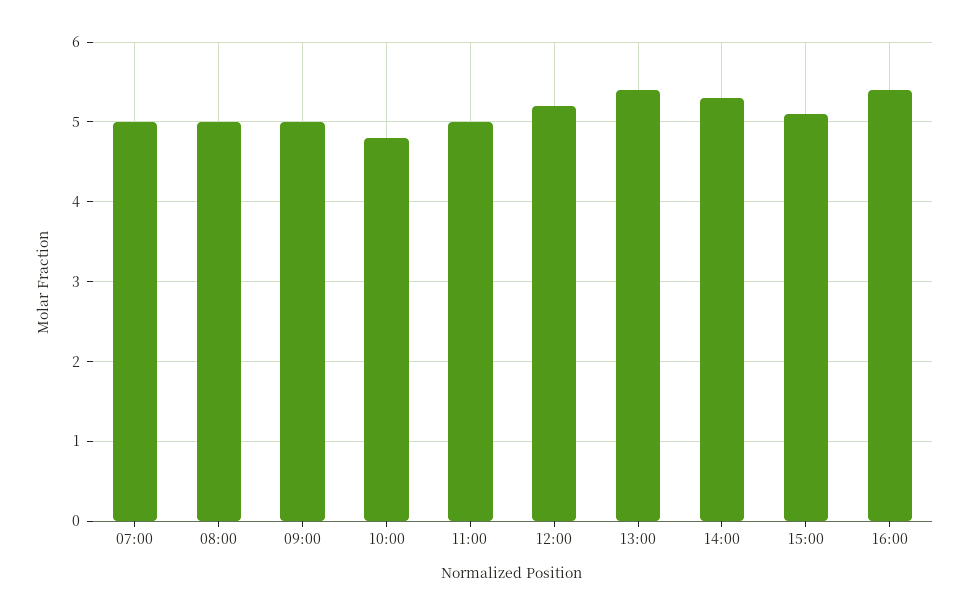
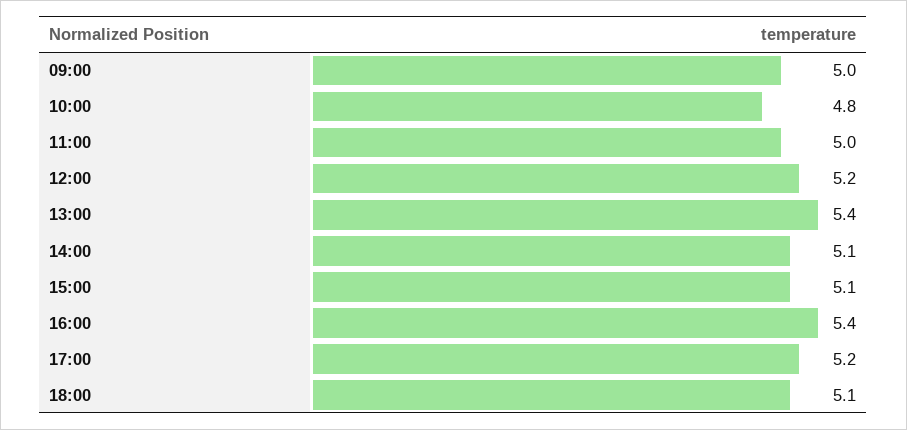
07:00: 5 -> none
08:00: 5 -> none
14:00: 5.3 -> 5.1
17:00: none -> 5.2
18:00: none -> 5.1

